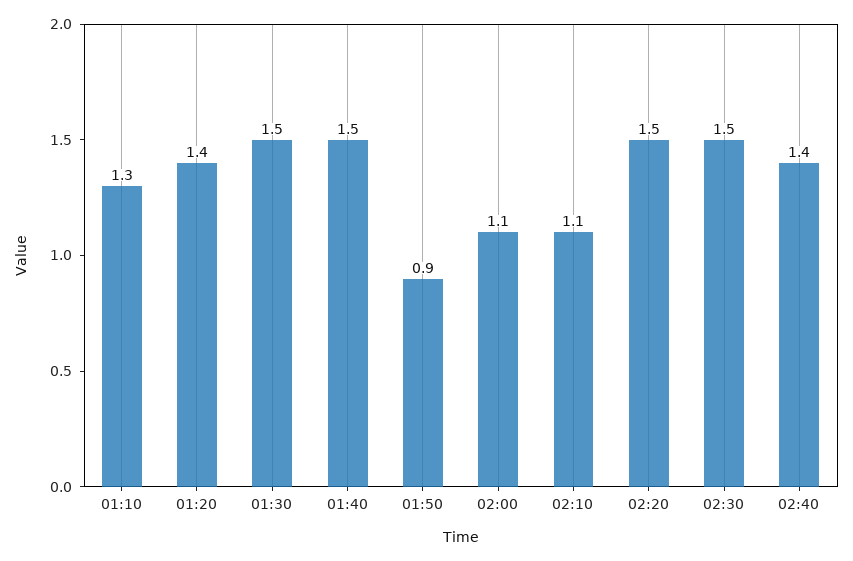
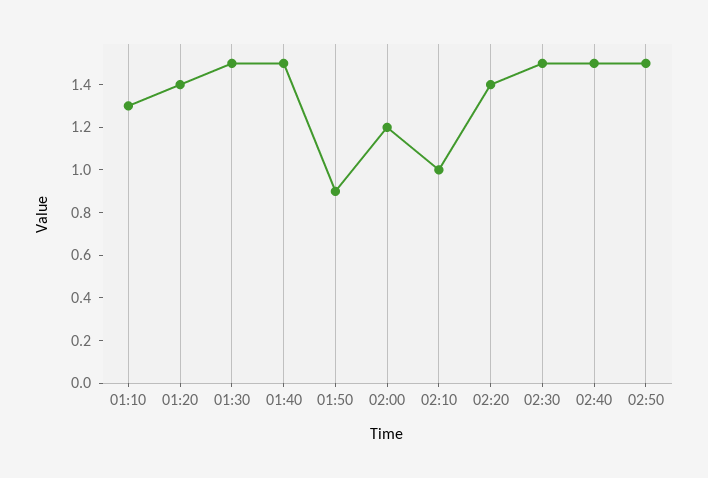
02:00: 1.1 -> 1.2
02:10: 1.1 -> 1
02:20: 1.5 -> 1.4
02:40: 1.4 -> 1.5
02:50: none -> 1.5

